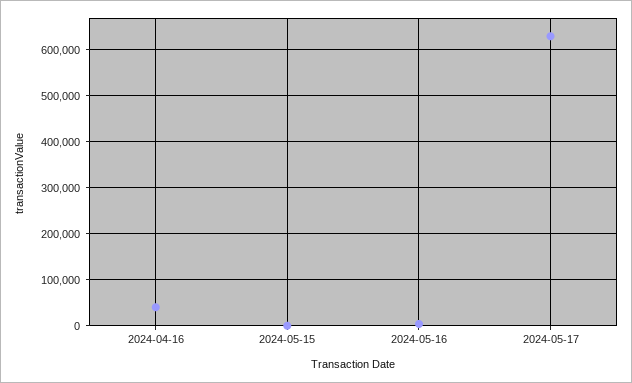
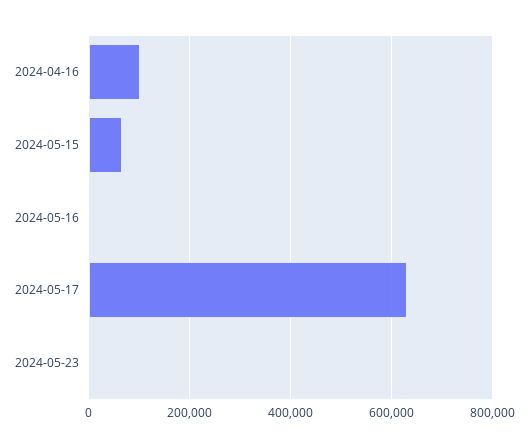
2024-04-16: 40000 -> 100000
2024-05-15: 0 -> 60000
2024-05-23: none -> 0

